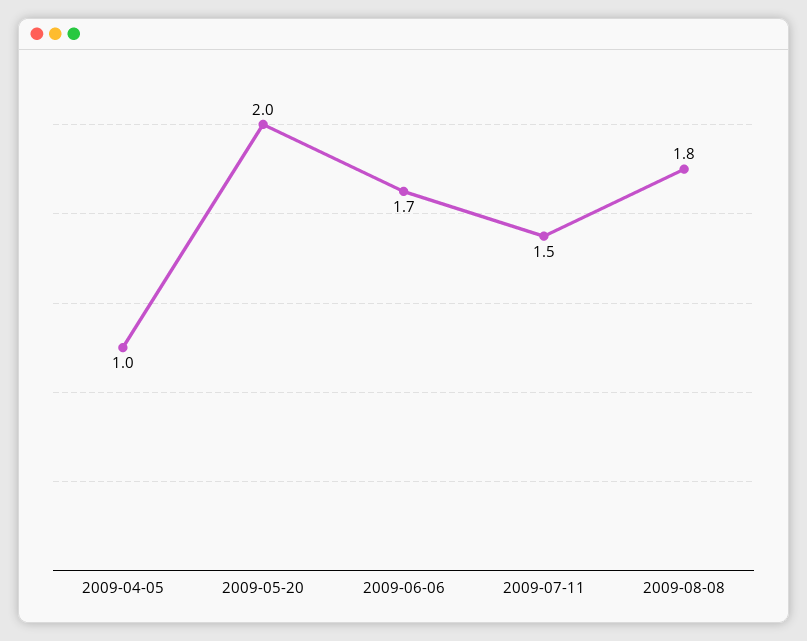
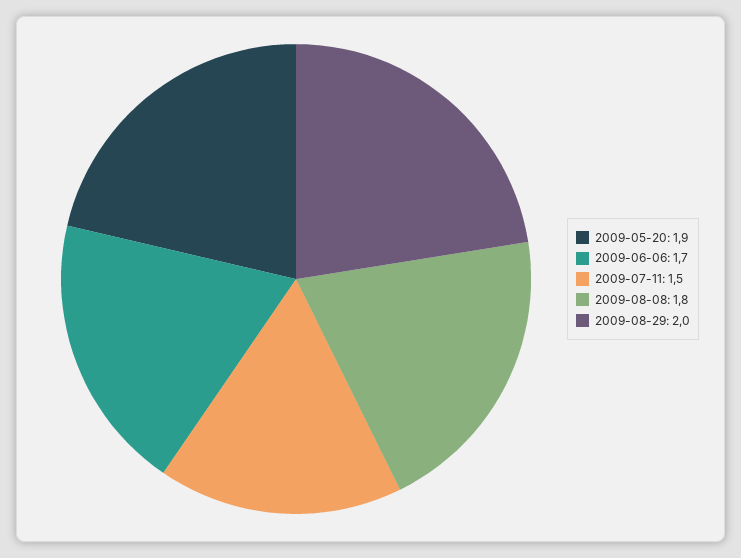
2009-04-05: 1 -> none
2009-05-20: 2 -> 1.9
2009-08-29: none -> 2

